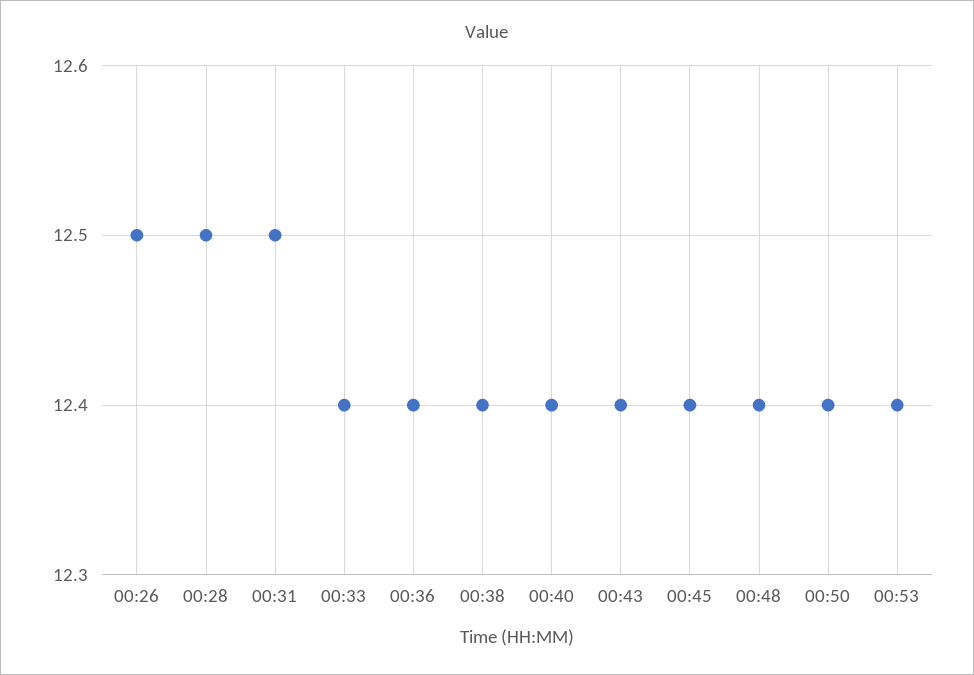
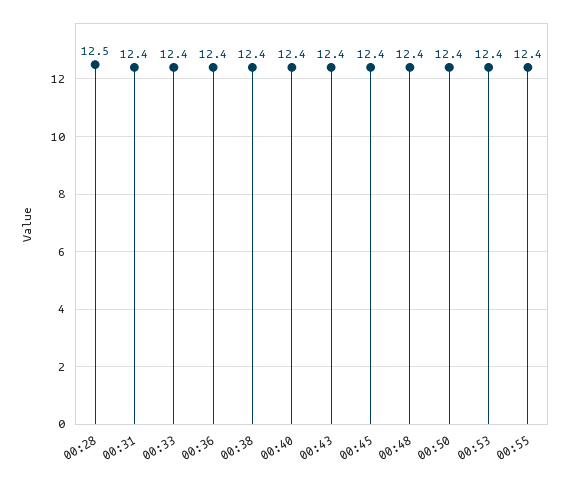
00:26: 12.5 -> none
00:31: 12.5 -> 12.4
00:55: none -> 12.4

